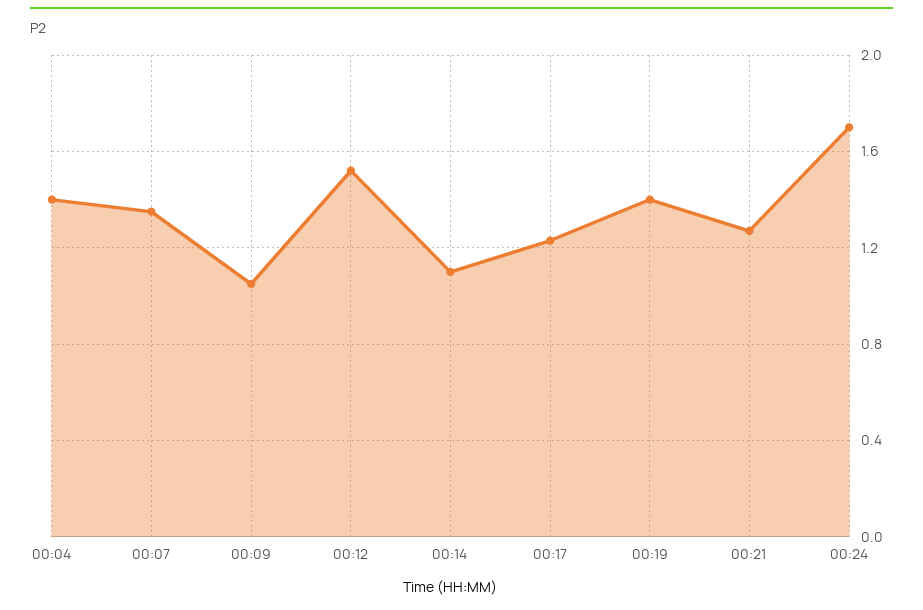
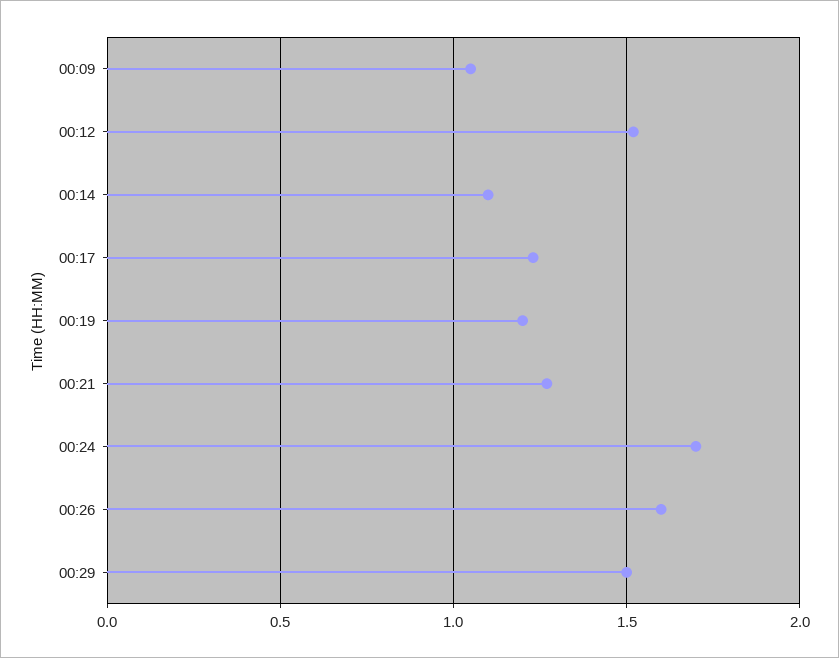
00:04: 1.4 -> none
00:07: 1.35 -> none
00:19: 1.4 -> 1.2
00:26: none -> 1.6
00:29: none -> 1.5

